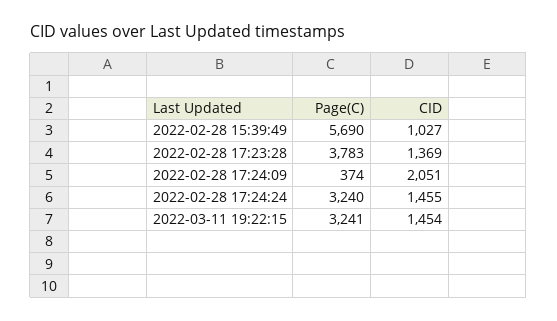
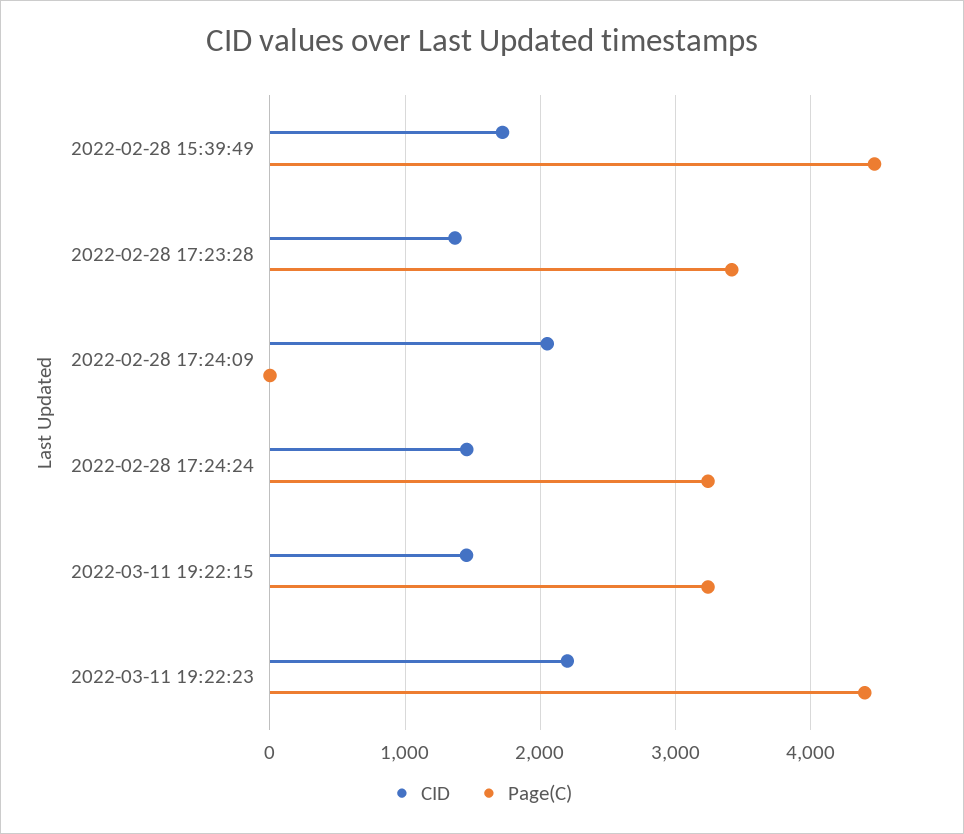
Page(C), 2022-02-28 15:39:49: 5690 -> 4500
CID, 2022-02-28 15:39:49: 1027 -> 1700
Page(C), 2022-02-28 17:23:28: 3783 -> 3400
Page(C), 2022-02-28 17:24:09: 374 -> 0
CID, 2022-03-11 19:22:23: none -> 2200
Page(C), 2022-03-11 19:22:23: none -> 4400

